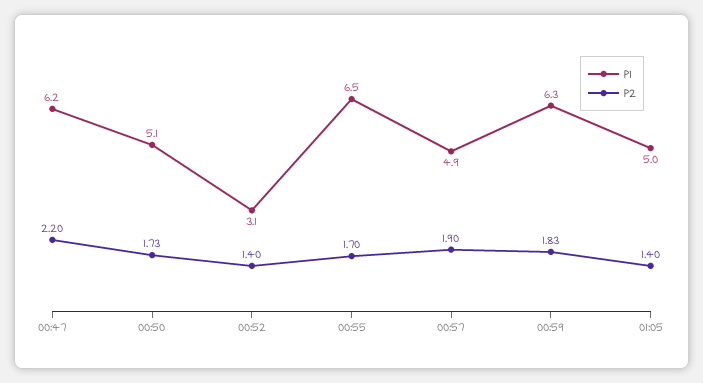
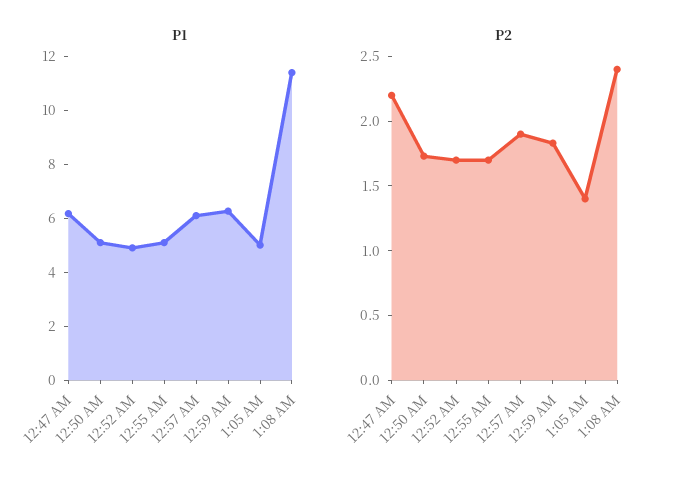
P1, 00:52: 3.1 -> 5
P2, 00:52: 1.4 -> 1.7
P1, 00:55: 6.5 -> 5
P1, 00:57: 4.9 -> 6
P1, 1:08 AM: none -> 11.5
P2, 1:08 AM: none -> 2.4

